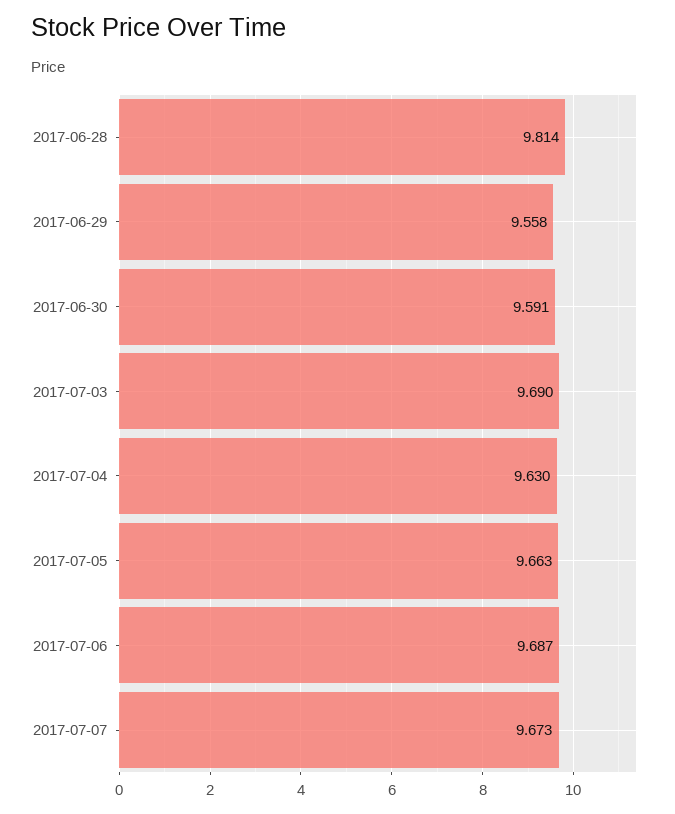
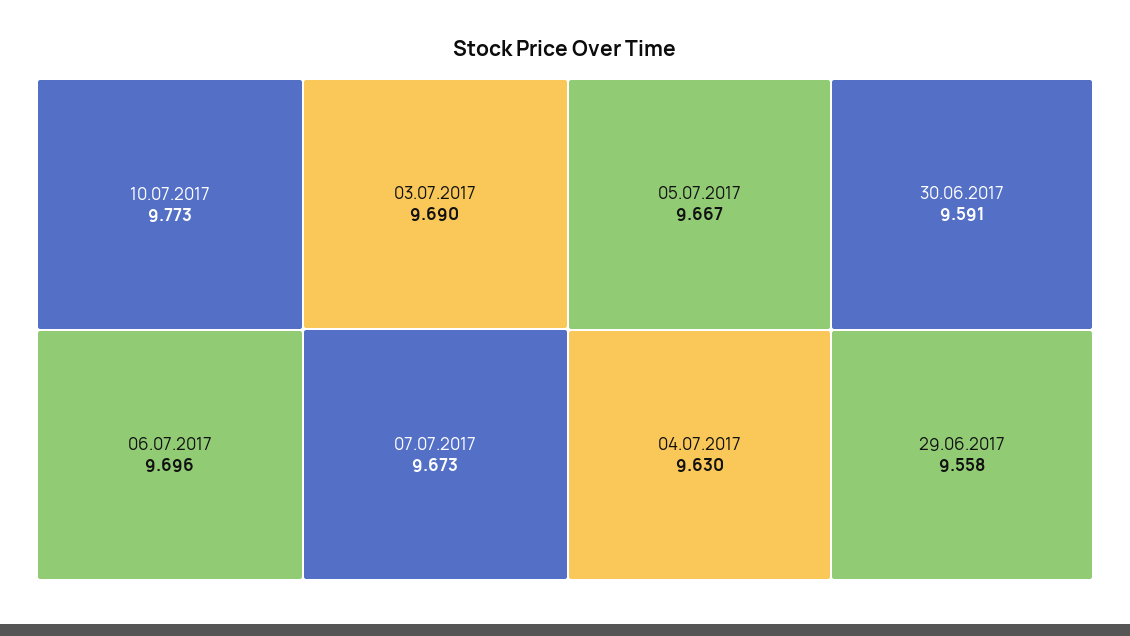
2017-06-28: 9.814 -> none
2017-07-05: 9.663 -> 9.667
2017-07-06: 9.687 -> 9.696
10.07.2017: none -> 9.773

